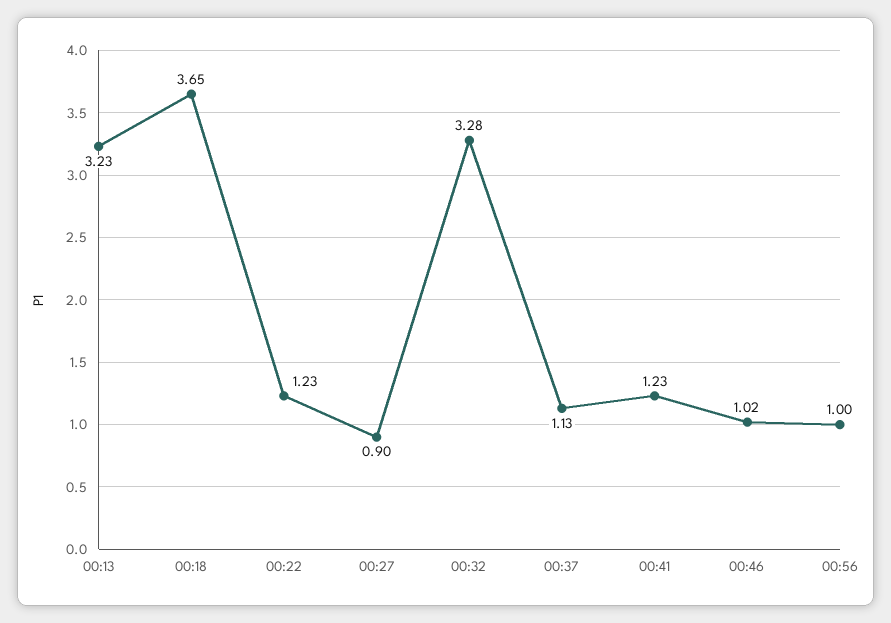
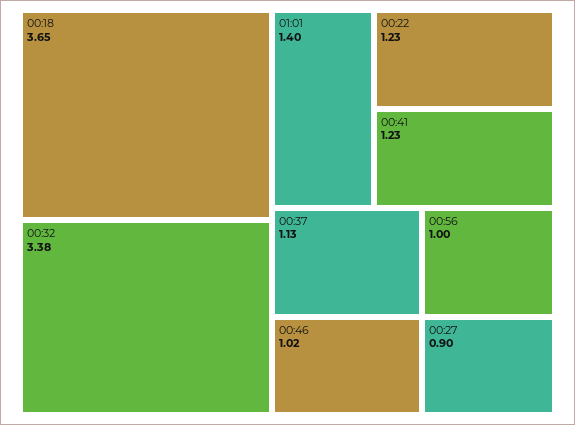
00:13: 3.23 -> none
00:32: 3.28 -> 3.38
01:01: none -> 1.4

